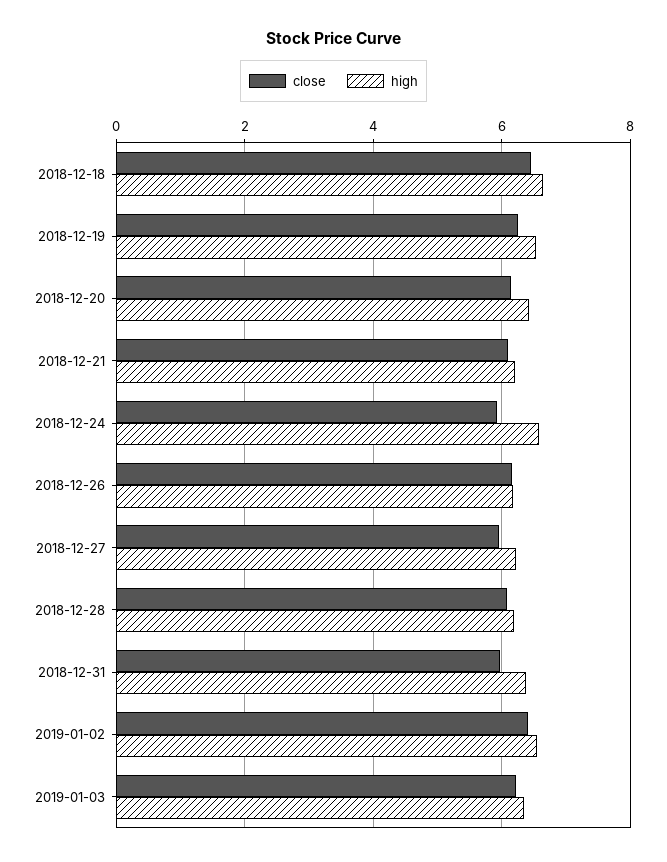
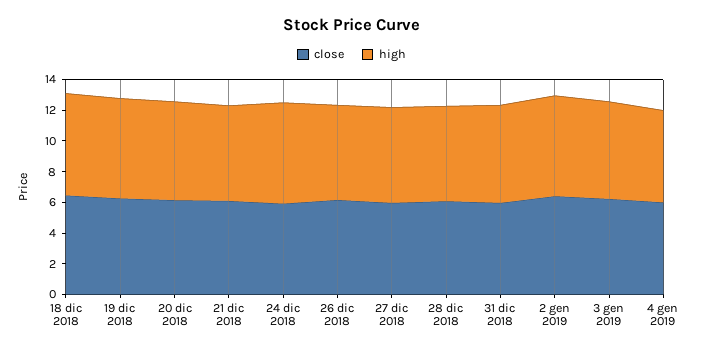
close, 4 gen 2019: none -> 6
high, 4 gen 2019: none -> 6

